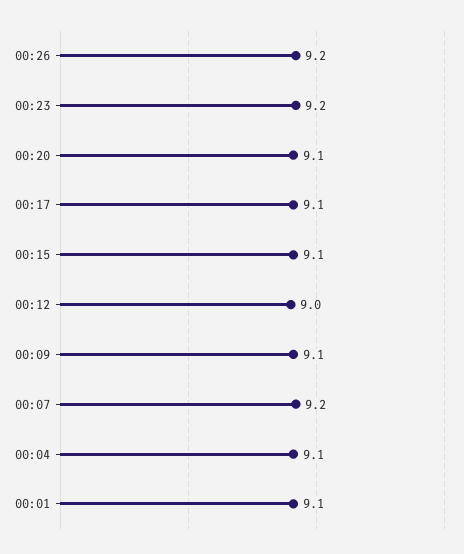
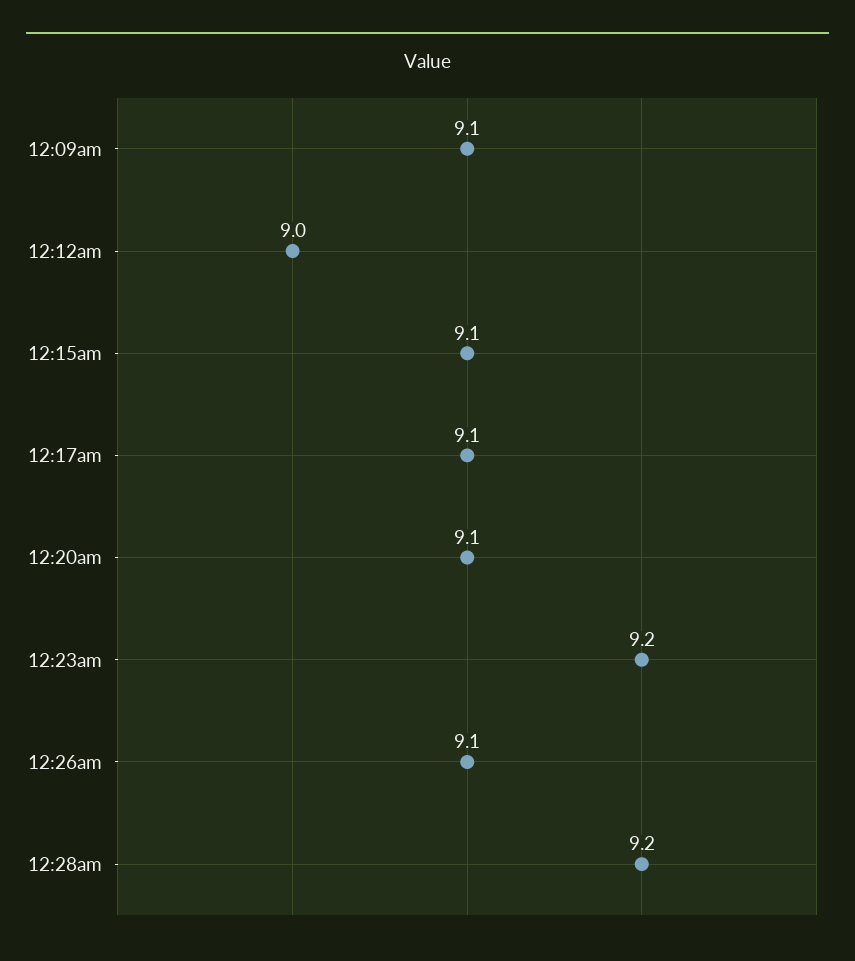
00:26: 9.2 -> 9.1
00:07: 9.2 -> none
00:04: 9.1 -> none
00:01: 9.1 -> none
12:28am: none -> 9.2

